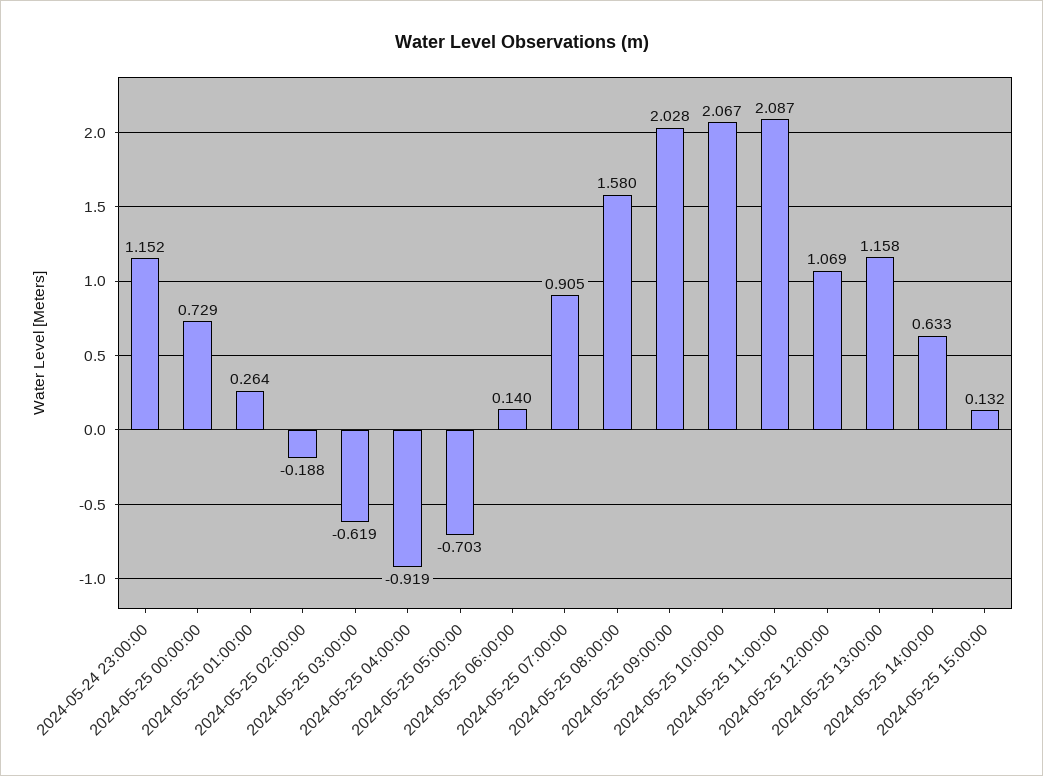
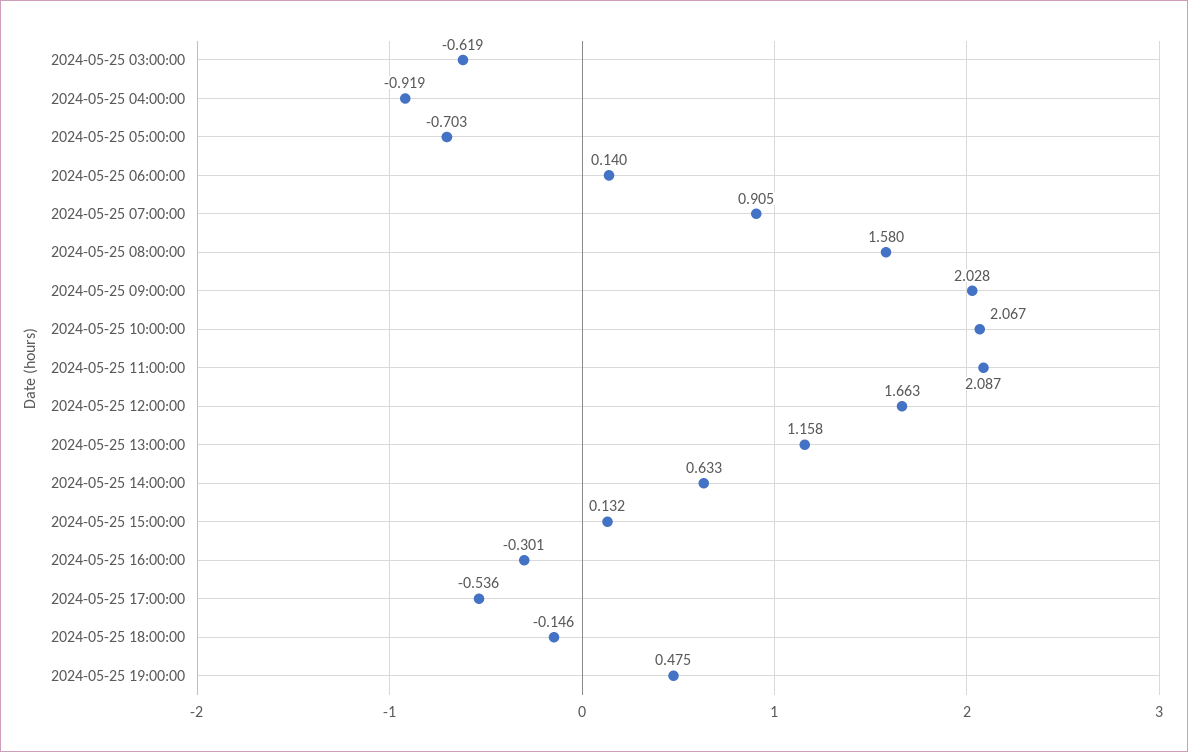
2024-05-24 23:00:00: 1.152 -> none
2024-05-25 00:00:00: 0.729 -> none
2024-05-25 01:00:00: 0.264 -> none
2024-05-25 02:00:00: -0.188 -> none
2024-05-25 12:00:00: 1.069 -> 1.663
2024-05-25 16:00:00: none -> -0.301
2024-05-25 17:00:00: none -> -0.536
2024-05-25 18:00:00: none -> -0.146
2024-05-25 19:00:00: none -> 0.475

